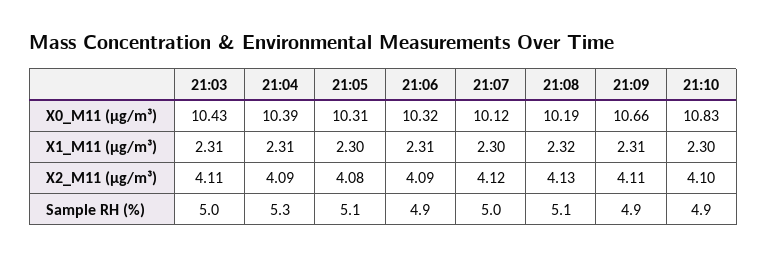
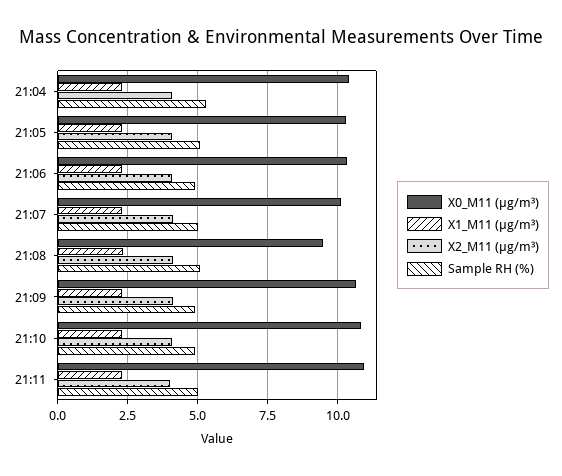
X0_M11 (μg/m³), 21:03: 10.43 -> none
X0_M11 (μg/m³), 21:08: 10.19 -> 9.5
X1_M11 (μg/m³), 21:03: 2.31 -> none
X2_M11 (μg/m³), 21:03: 4.11 -> none
Sample RH (%), 21:03: 5 -> none
X0_M11 (μg/m³), 21:11: none -> 11
X1_M11 (μg/m³), 21:11: none -> 2.25
X2_M11 (μg/m³), 21:11: none -> 4
Sample RH (%), 21:11: none -> 5

